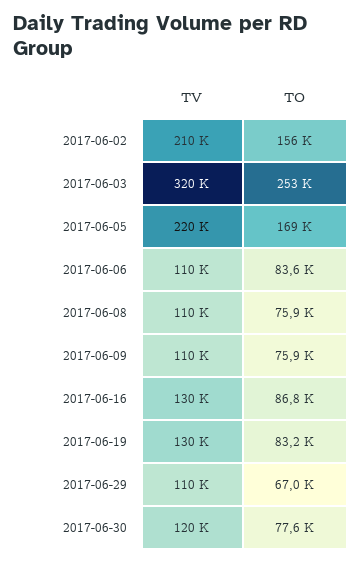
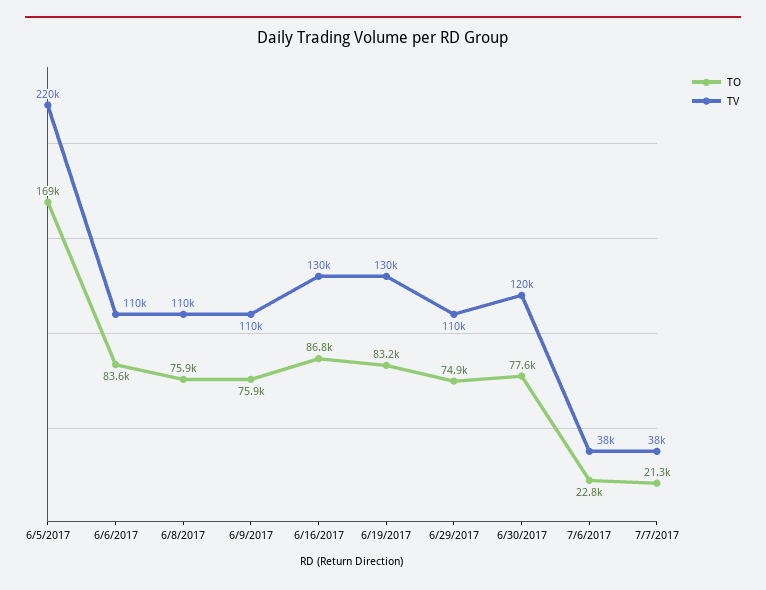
TV, 2017-06-02: 210000 -> none
TO, 2017-06-02: 156000 -> none
TV, 2017-06-03: 320000 -> none
TO, 2017-06-03: 253000 -> none
TO, 2017-06-29: 67000 -> 74900
TO, 7/6/2017: none -> 22800
TV, 7/6/2017: none -> 38000
TO, 7/7/2017: none -> 21300
TV, 7/7/2017: none -> 38000

